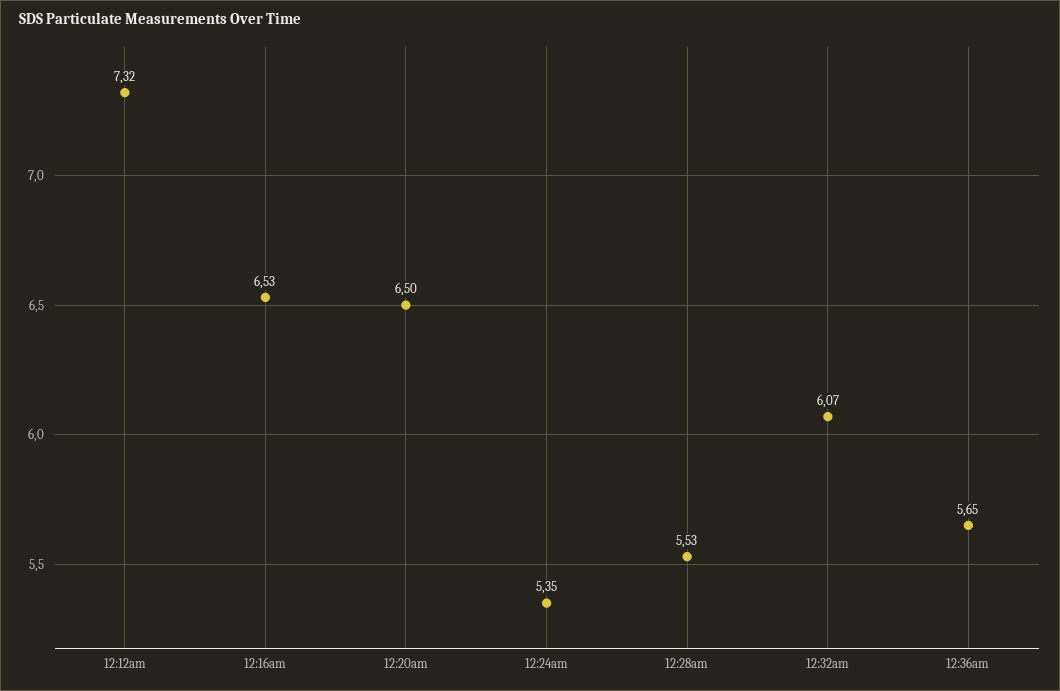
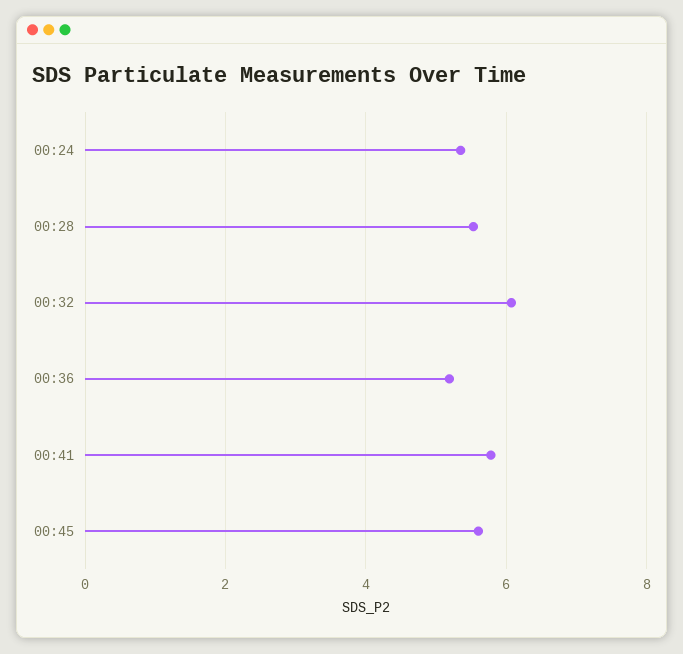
12:12am: 7.32 -> none
12:16am: 6.53 -> none
12:20am: 6.5 -> none
12:36am: 5.65 -> 5.2
00:41: none -> 5.8
00:45: none -> 5.6

